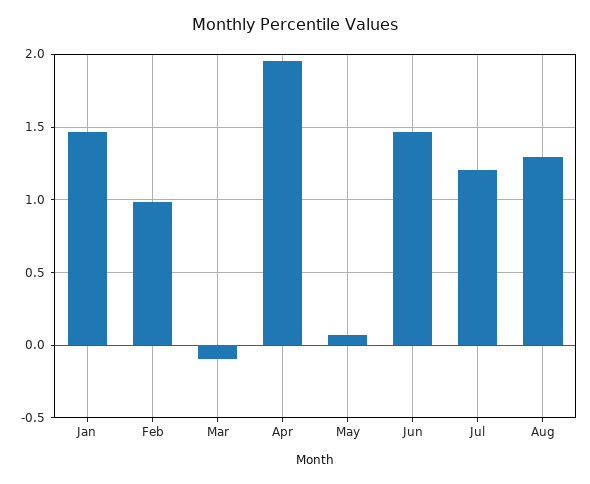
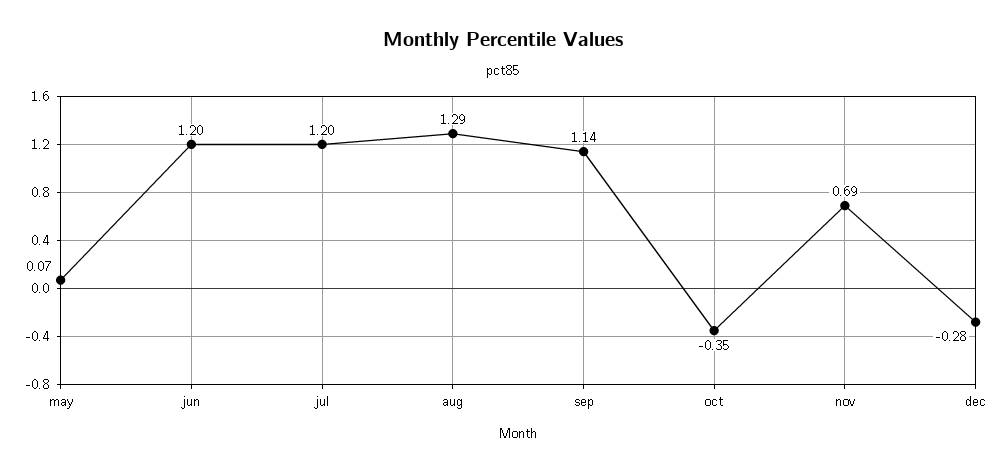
Jan: 1.45 -> none
Feb: 1 -> none
Mar: -0.1 -> none
Apr: 1.95 -> none
Jun: 1.45 -> 1.2
sep: none -> 1.14
oct: none -> -0.35
nov: none -> 0.69
dec: none -> -0.28

